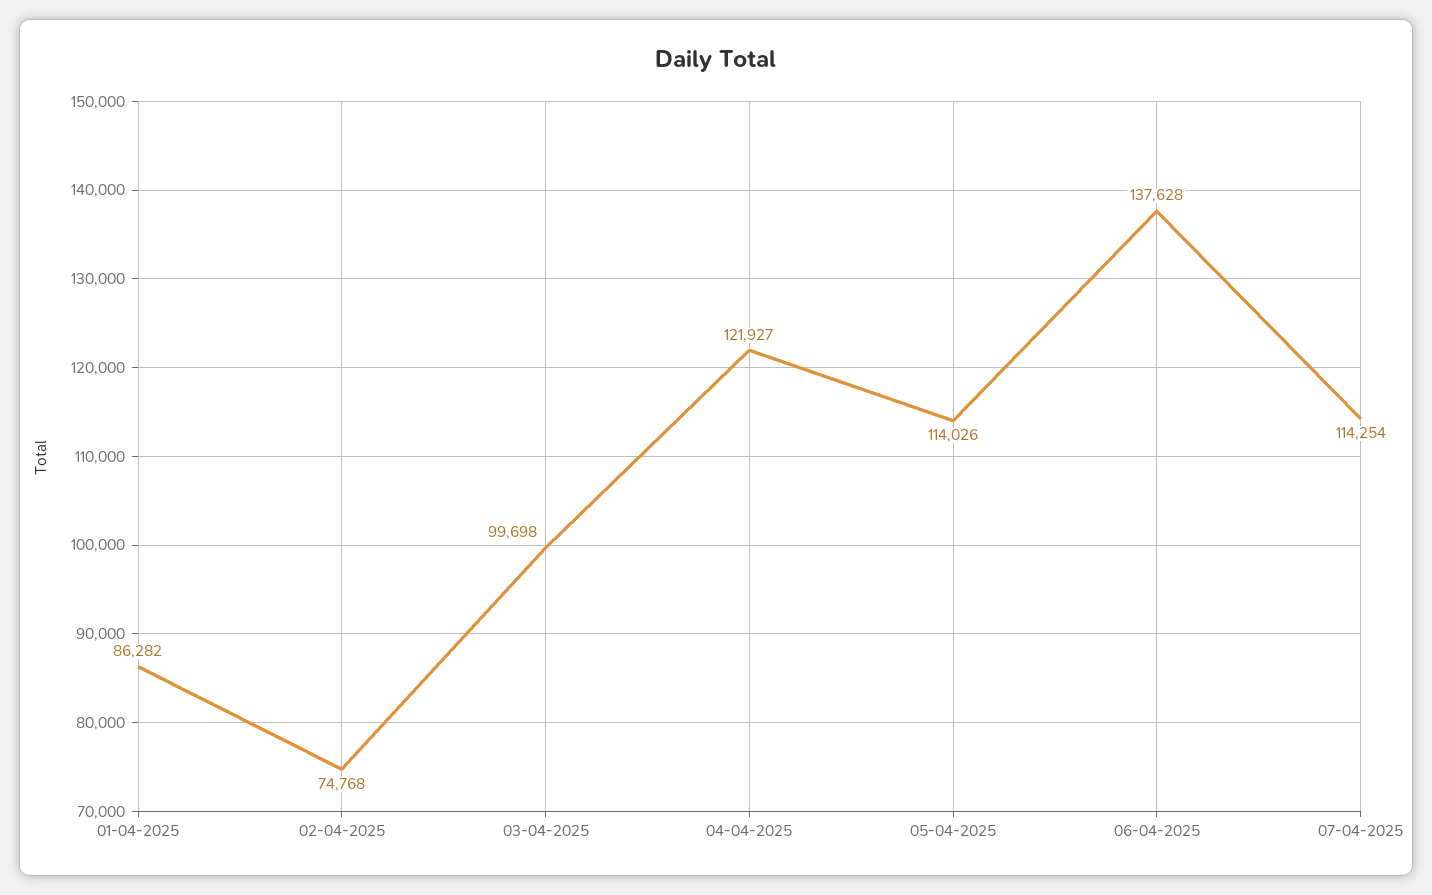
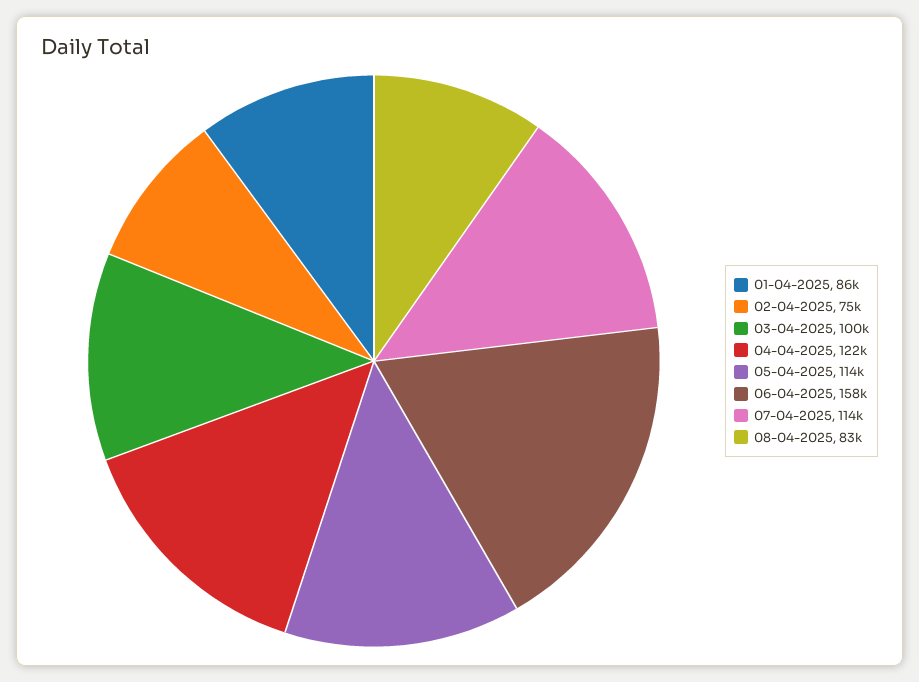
06-04-2025: 137628 -> 158000
08-04-2025: none -> 83000

